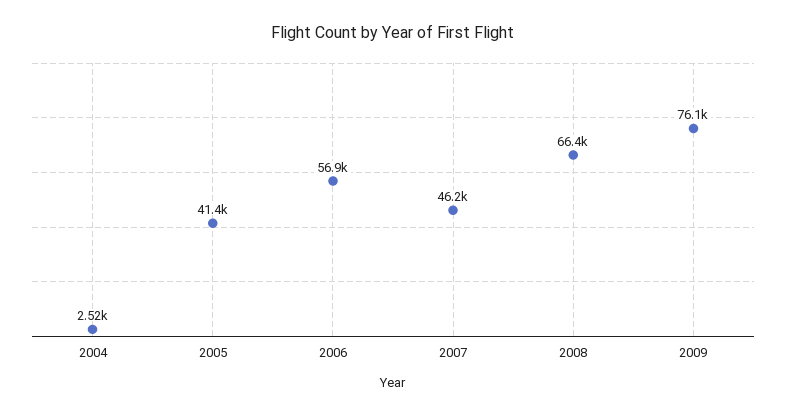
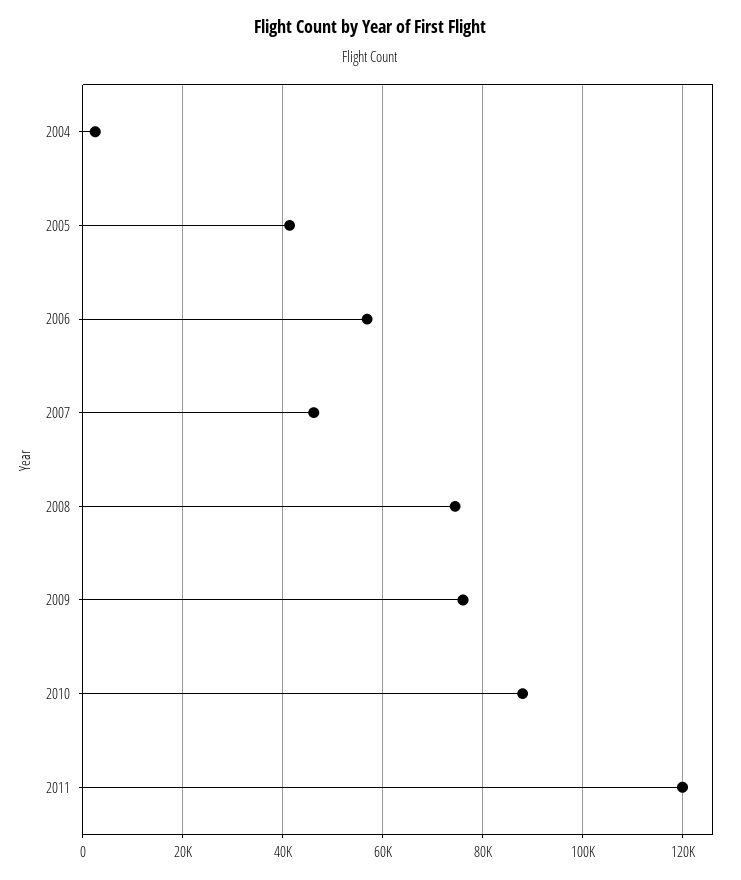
2008: 66400 -> 74000
2010: none -> 88000
2011: none -> 120000

